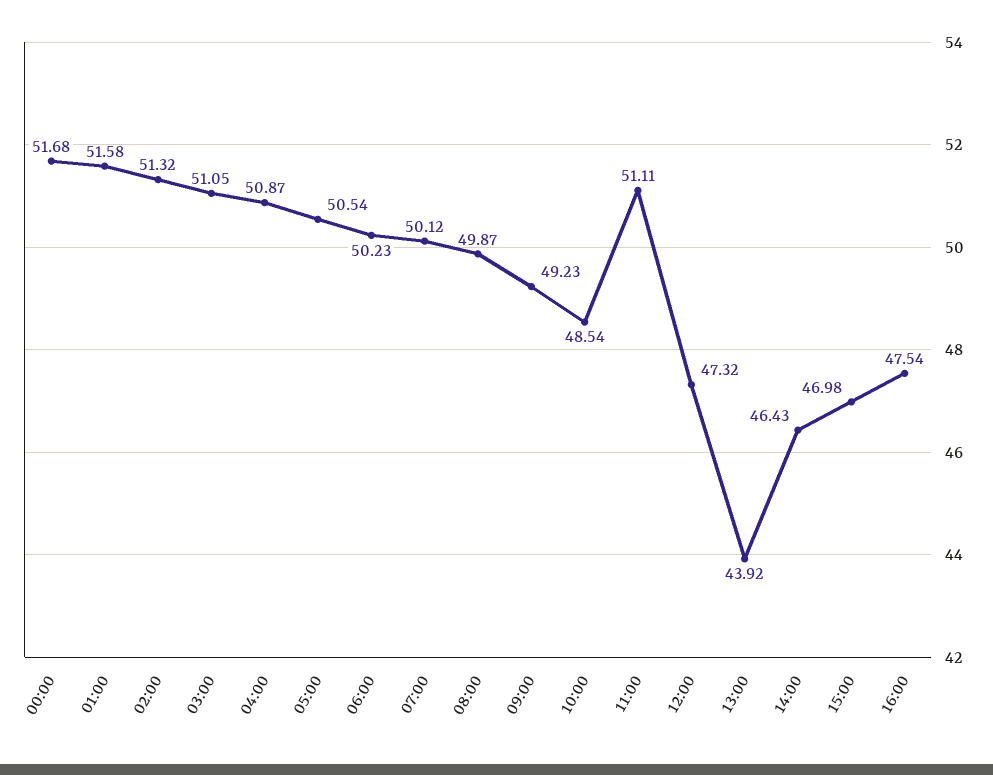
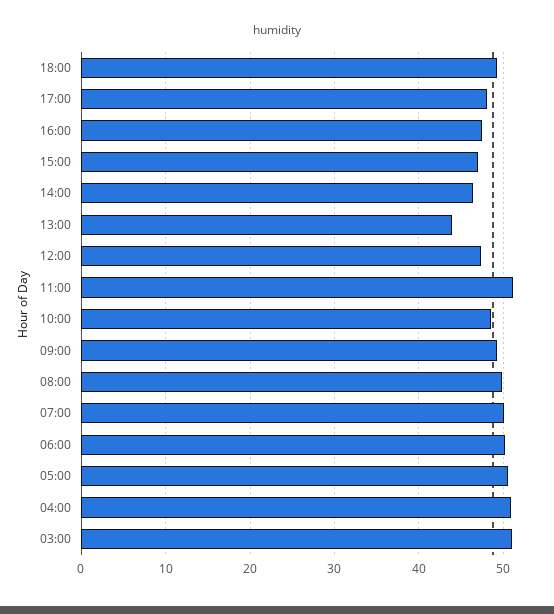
00:00: 51.68 -> none
01:00: 51.58 -> none
02:00: 51.32 -> none
18:00: none -> 49
17:00: none -> 48

